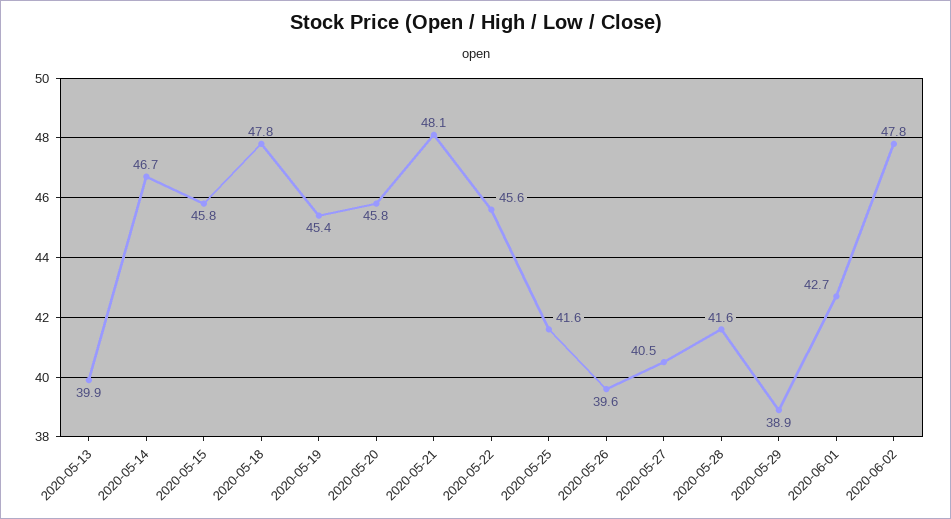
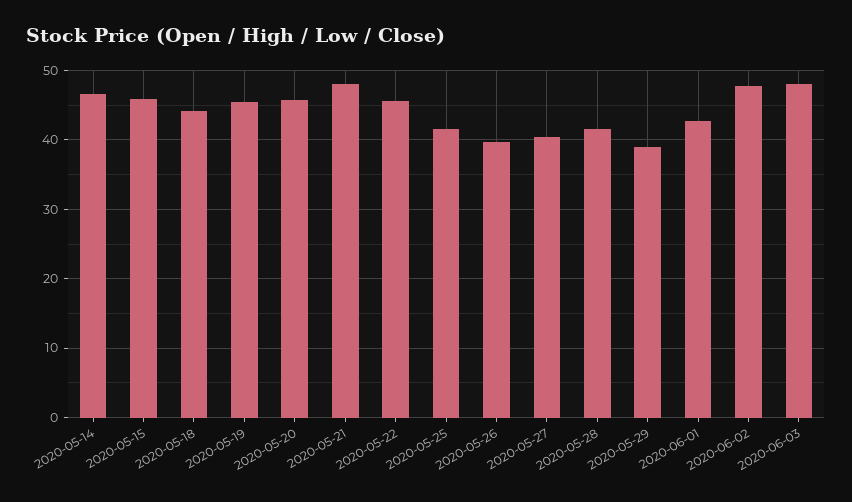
2020-05-13: 39.9 -> none
2020-05-18: 47.8 -> 44
2020-06-03: none -> 48

